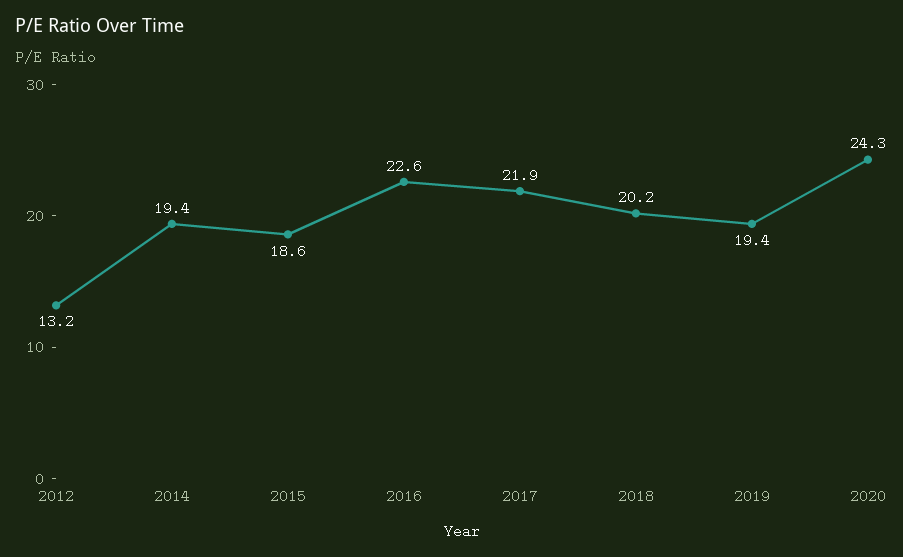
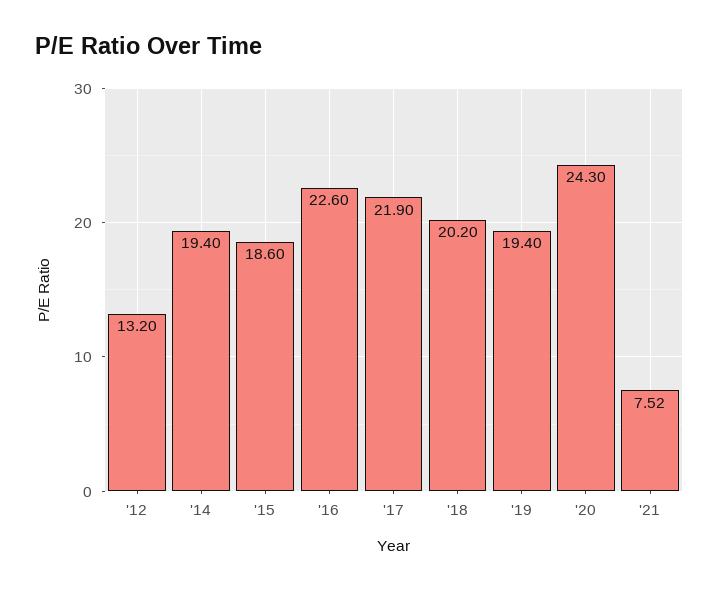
'21: none -> 7.52

